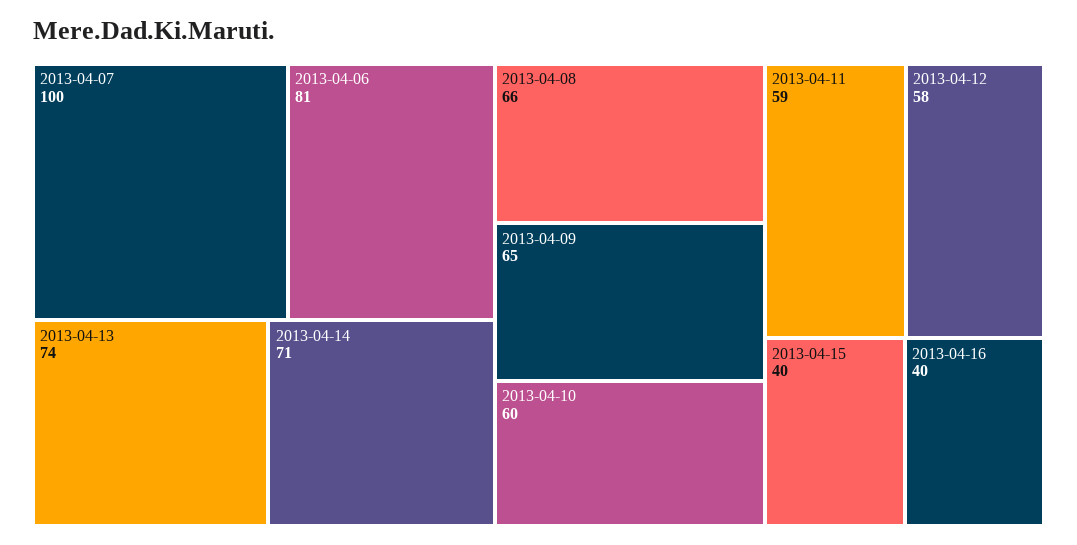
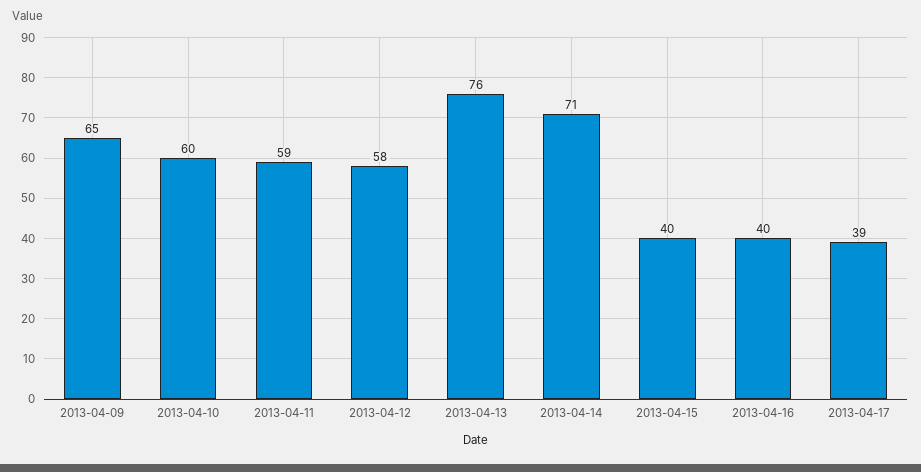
2013-04-07: 100 -> none
2013-04-06: 81 -> none
2013-04-13: 74 -> 76
2013-04-08: 66 -> none
2013-04-17: none -> 39

